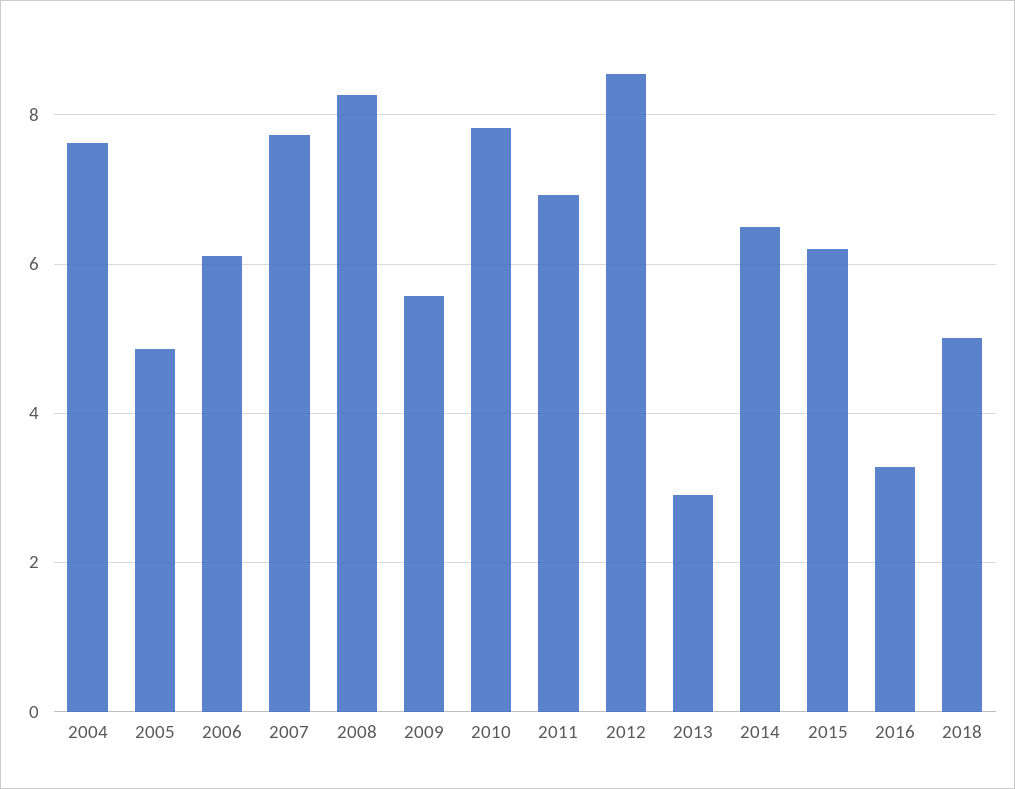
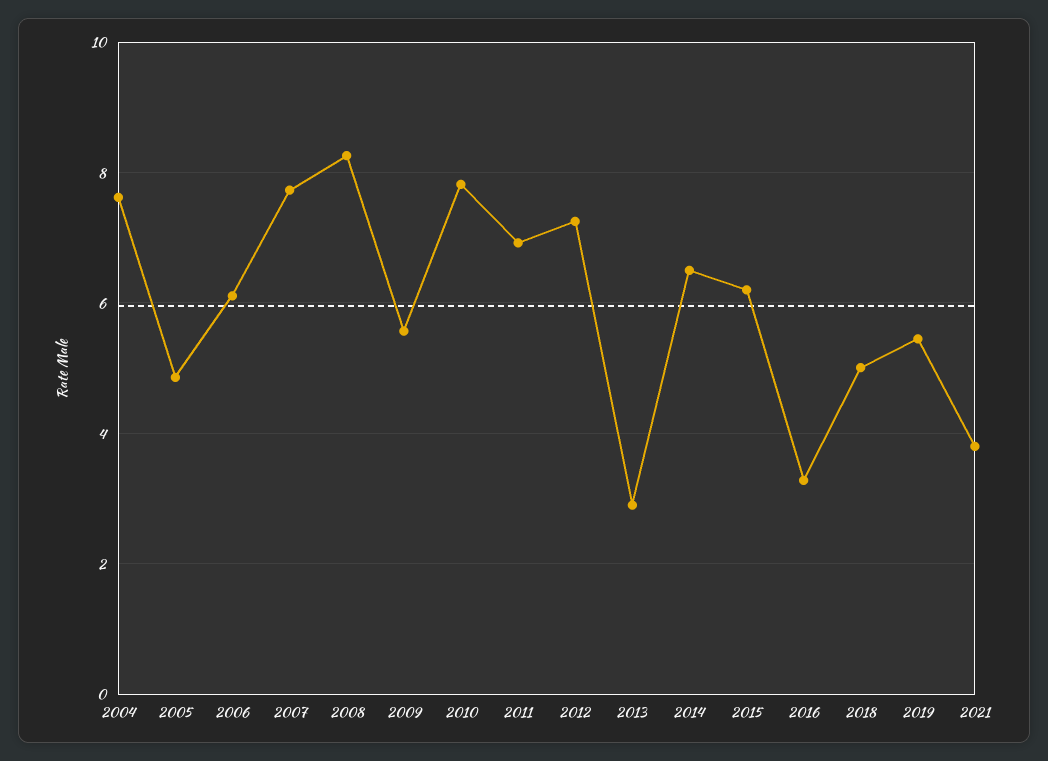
2012: 8.6 -> 7.2
2019: none -> 5.4
2021: none -> 3.8

